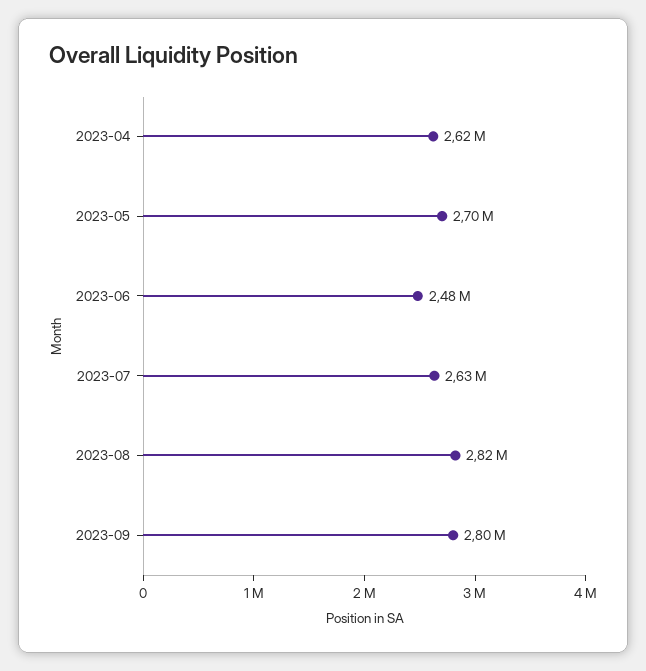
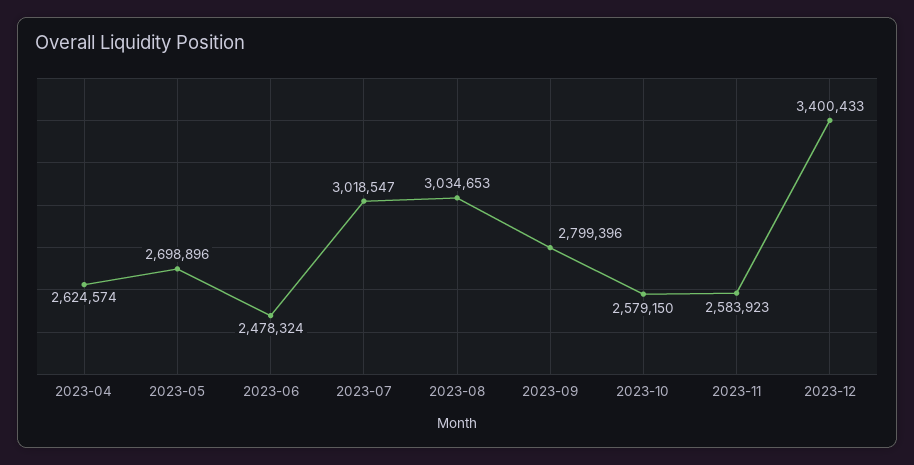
2023-07: 2630000 -> 3018547
2023-08: 2820000 -> 3034653
2023-10: none -> 2579150
2023-11: none -> 2583923
2023-12: none -> 3400433

